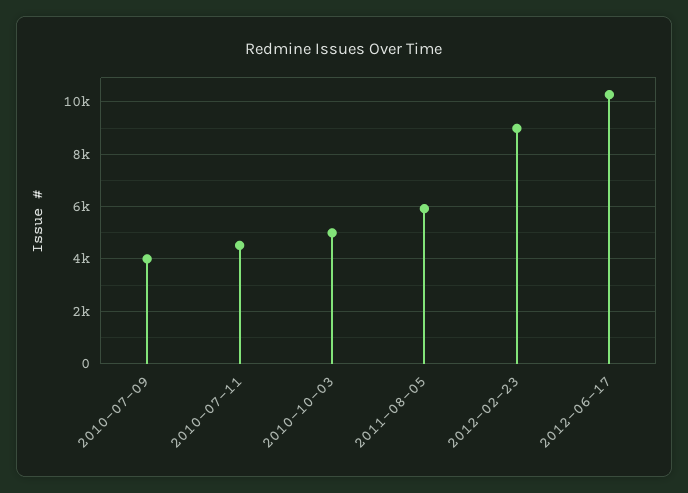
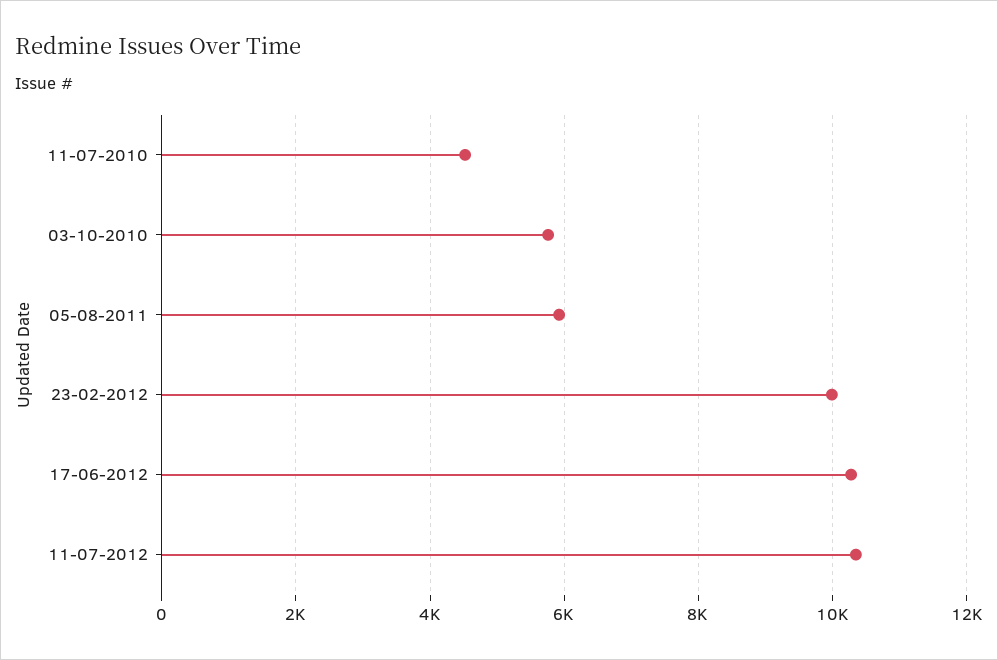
2010-07-09: 4000 -> none
2010-10-03: 5000 -> 5800
2012-02-23: 9000 -> 10000
11-07-2012: none -> 10400

